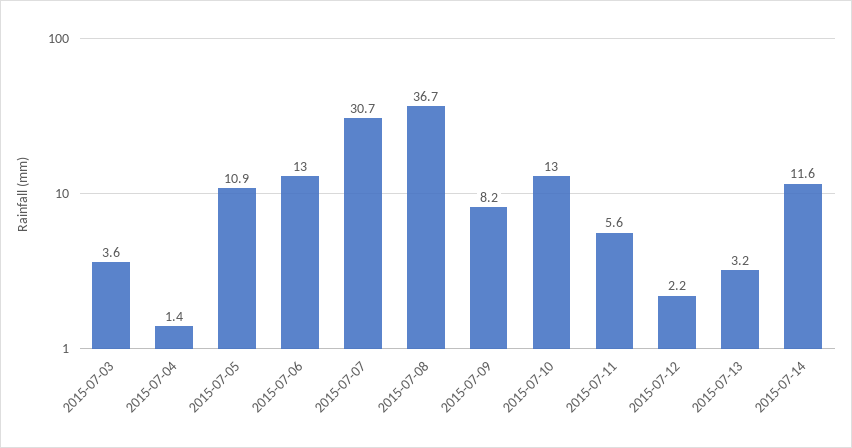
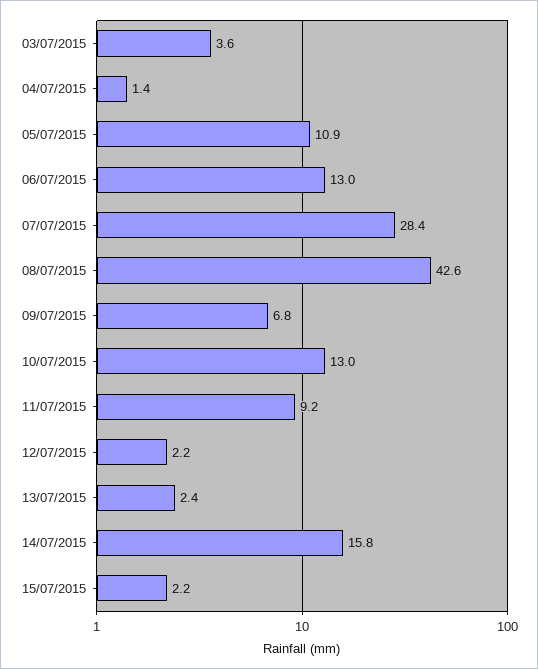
2015-07-07: 30.7 -> 28.4
2015-07-08: 36.7 -> 42.6
2015-07-09: 8.2 -> 6.8
2015-07-11: 5.6 -> 9.2
2015-07-13: 3.2 -> 2.4
2015-07-14: 11.6 -> 15.8
15/07/2015: none -> 2.2

